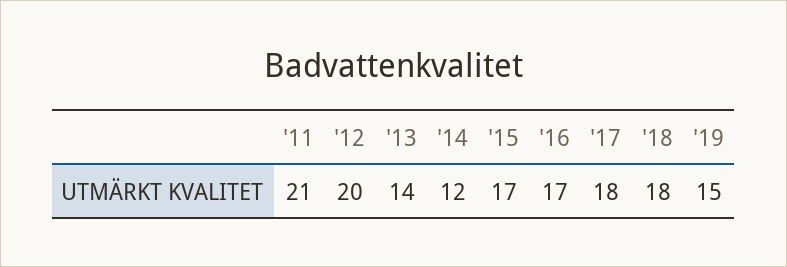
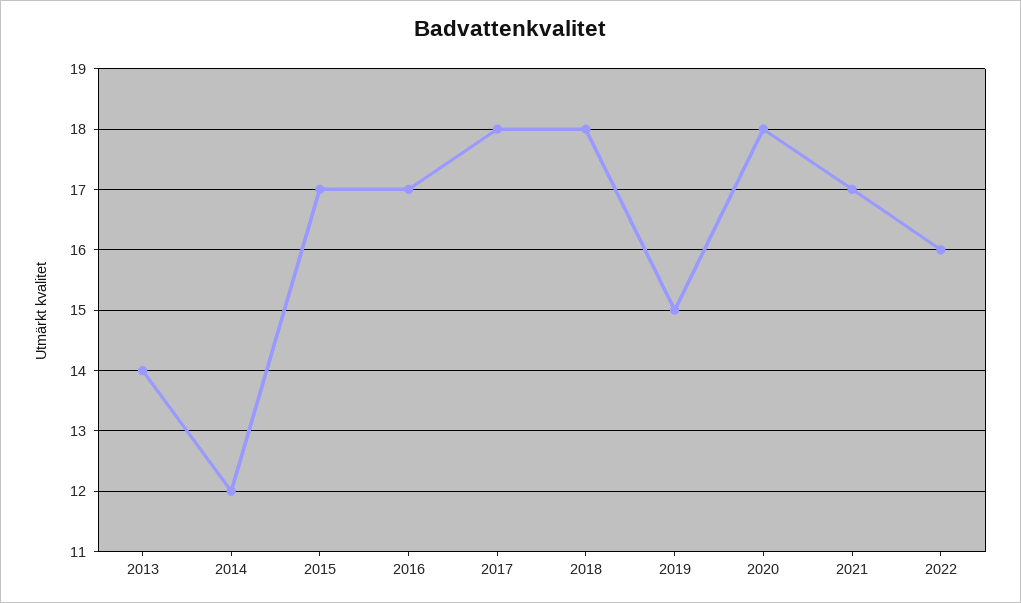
'11: 21 -> none
'12: 20 -> none
2020: none -> 18
2021: none -> 17
2022: none -> 16

